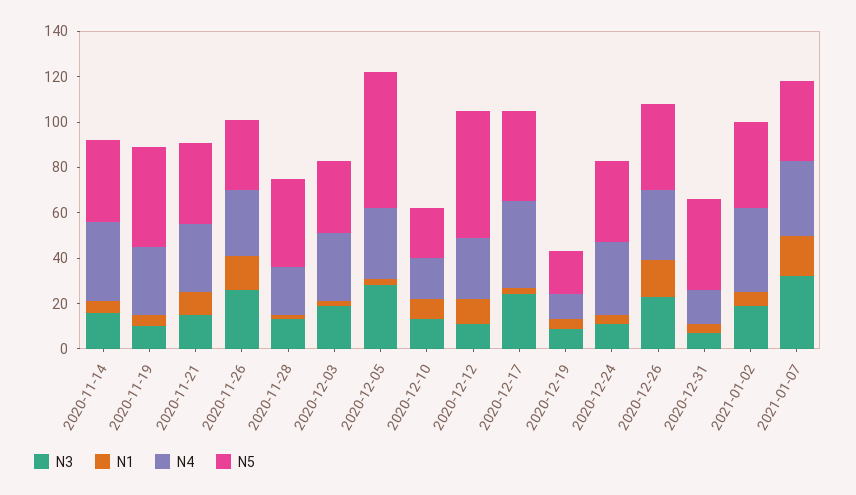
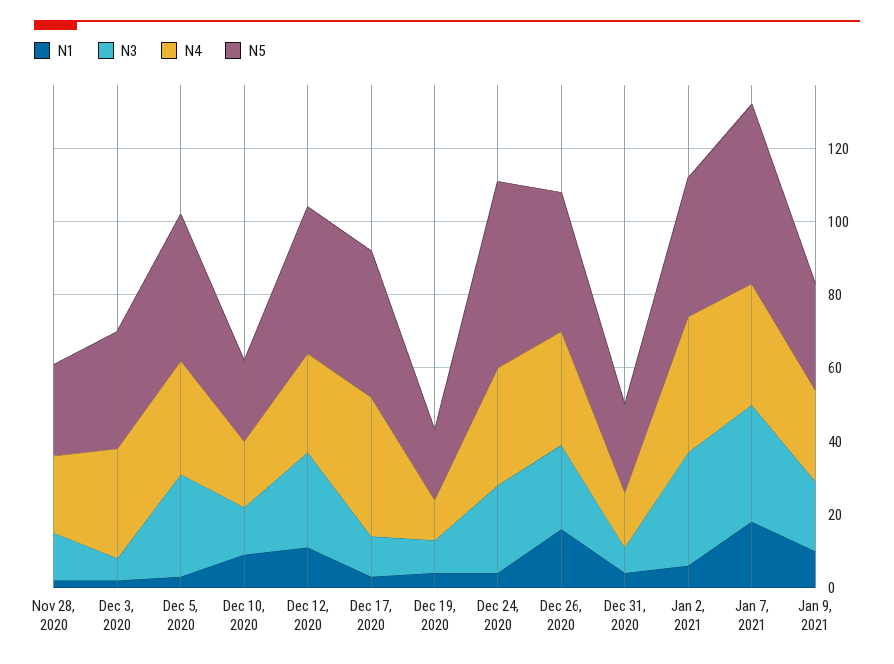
N3, 2020-11-14: 15 -> none
N1, 2020-11-14: 5 -> none
N4, 2020-11-14: 35 -> none
N5, 2020-11-14: 35 -> none
N3, 2020-11-19: 10 -> none
N1, 2020-11-19: 5 -> none
N4, 2020-11-19: 30 -> none
N5, 2020-11-19: 45 -> none
N3, 2020-11-21: 15 -> none
N1, 2020-11-21: 10 -> none
N4, 2020-11-21: 30 -> none
N5, 2020-11-21: 35 -> none
N3, 2020-11-26: 25 -> none
N1, 2020-11-26: 15 -> none
N4, 2020-11-26: 30 -> none
N5, 2020-11-26: 30 -> none
N5, 2020-11-28: 40 -> 25
N3, 2020-12-03: 20 -> 5
N5, 2020-12-05: 60 -> 40
N3, 2020-12-12: 10 -> 25
N5, 2020-12-12: 55 -> 40
N3, 2020-12-17: 25 -> 10
N3, 2020-12-24: 10 -> 25
N5, 2020-12-24: 35 -> 50
N5, 2020-12-31: 40 -> 25
N3, 2021-01-02: 20 -> 30
N5, 2021-01-07: 35 -> 50
N1, Jan 9, 2021: none -> 10
N3, Jan 9, 2021: none -> 20
N4, Jan 9, 2021: none -> 25
N5, Jan 9, 2021: none -> 30

